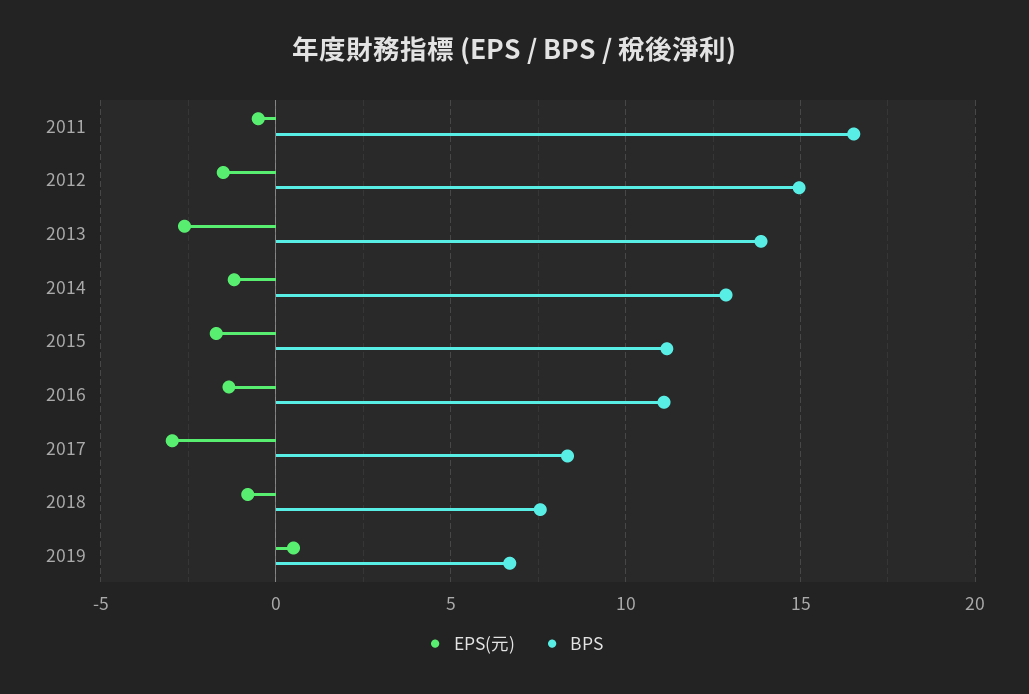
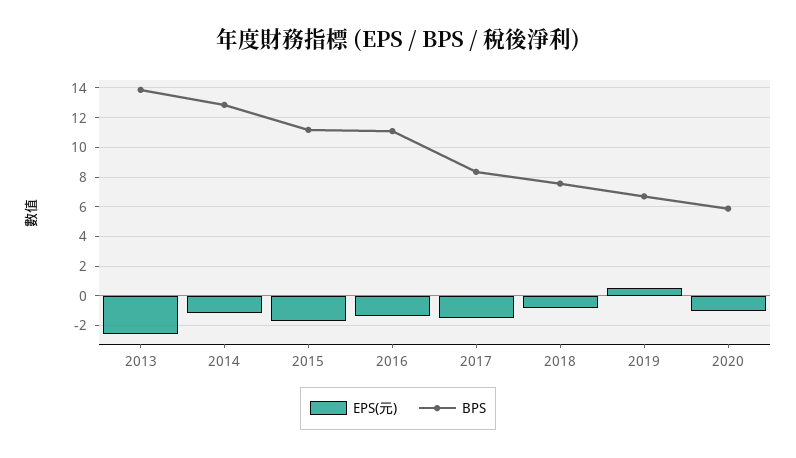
EPS(元), 2011: -0.5 -> none
BPS, 2011: 16.5 -> none
EPS(元), 2012: -1.5 -> none
BPS, 2012: 15 -> none
EPS(元), 2017: -3 -> -1.5
EPS(元), 2020: none -> -1
BPS, 2020: none -> 6

